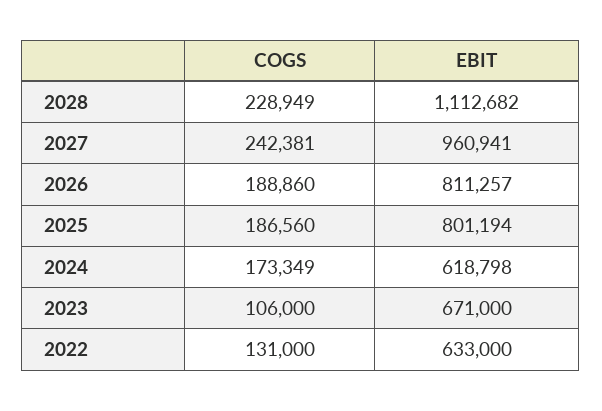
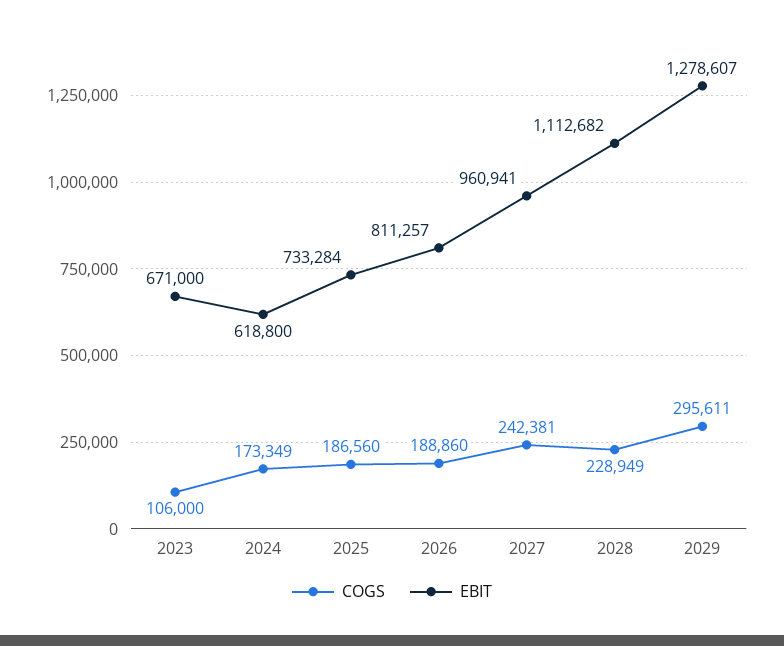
EBIT, 2025: 801194 -> 733284
EBIT, 2024: 618798 -> 618800
COGS, 2022: 131000 -> none
EBIT, 2022: 633000 -> none
COGS, 2029: none -> 295611
EBIT, 2029: none -> 1278607

